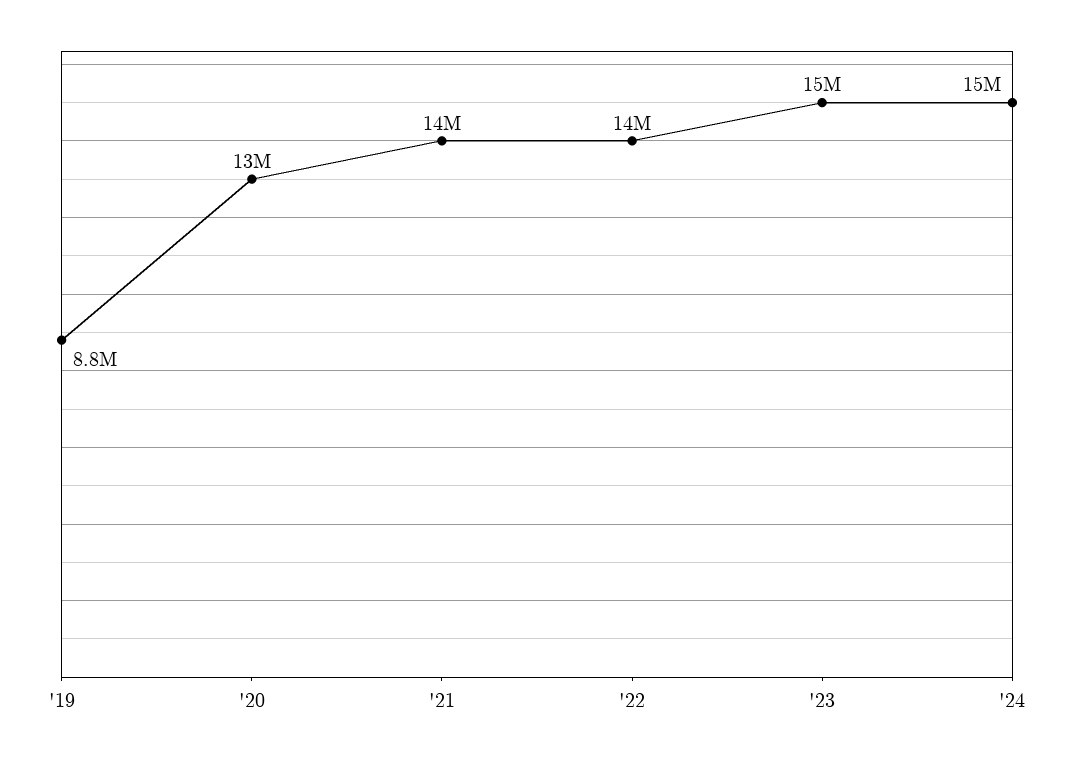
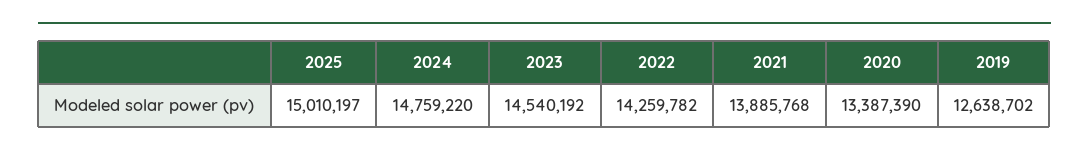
'19: 8800000 -> 12638702
2025: none -> 15010197

